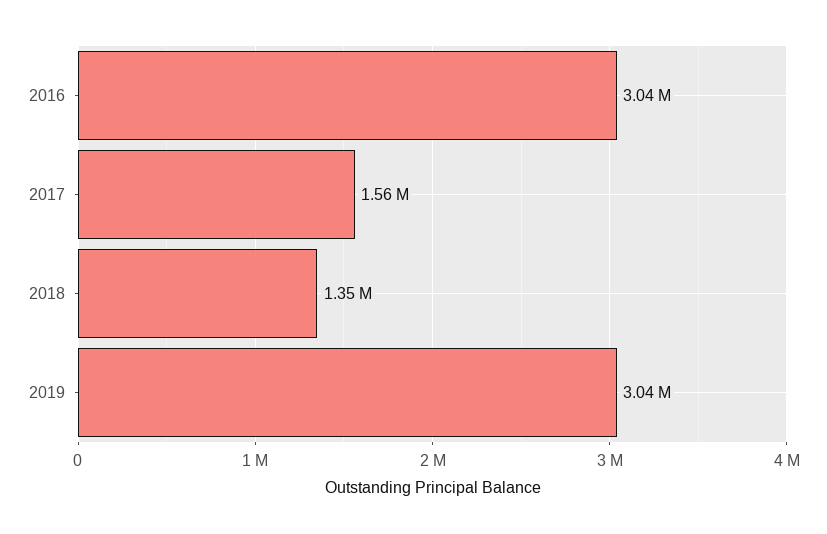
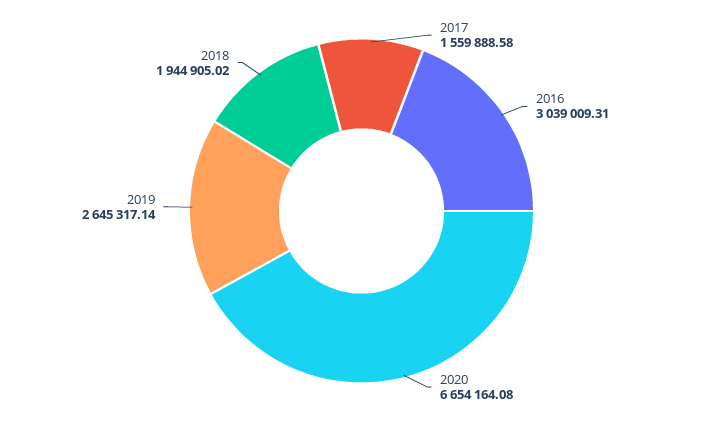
2018: 1350000 -> 1944905.02
2019: 3040000 -> 2645317.14
2020: none -> 6654164.08

